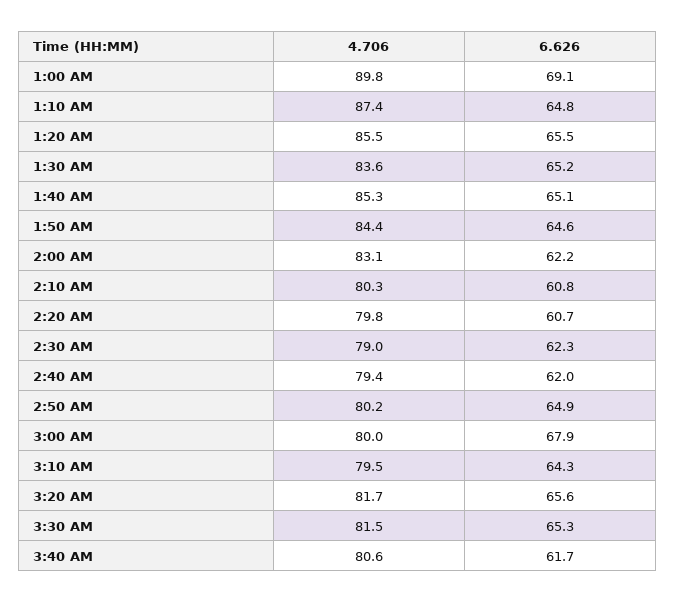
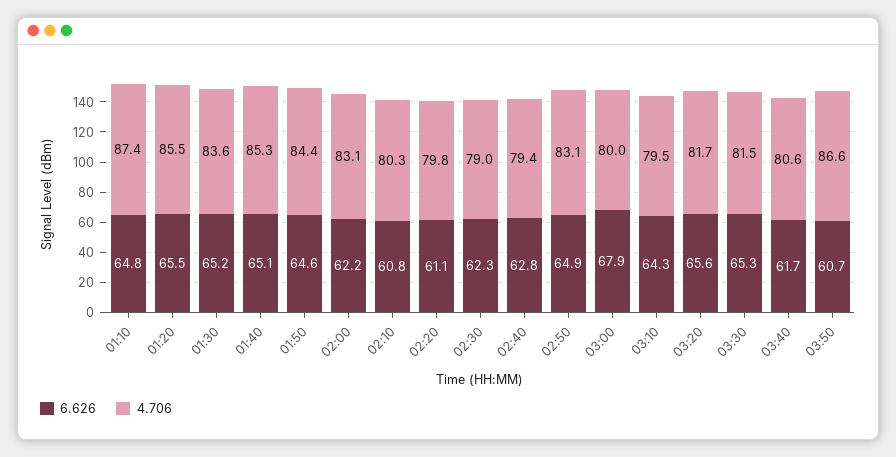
4.706, 1:00 AM: 89.8 -> none
6.626, 1:00 AM: 69.1 -> none
6.626, 2:20 AM: 60.7 -> 61.1
6.626, 2:40 AM: 62 -> 62.8
4.706, 2:50 AM: 80.2 -> 83.1
6.626, 03:50: none -> 60.7
4.706, 03:50: none -> 86.6

